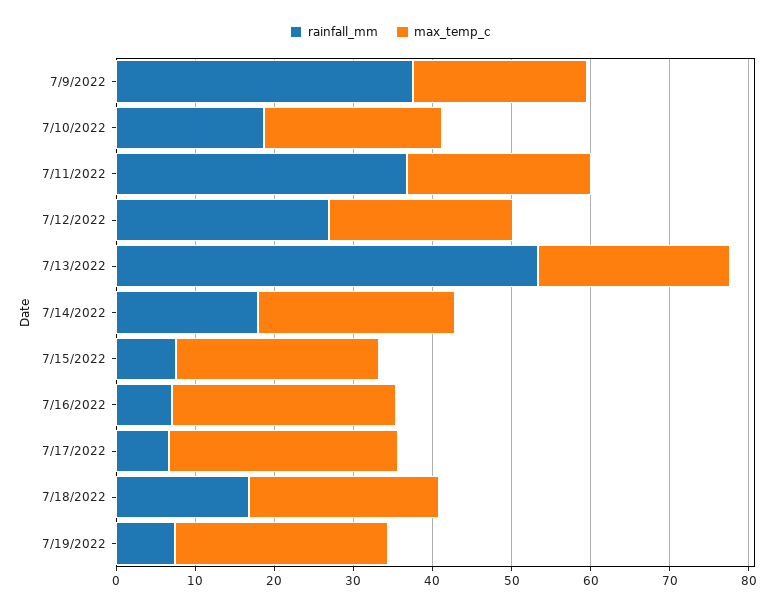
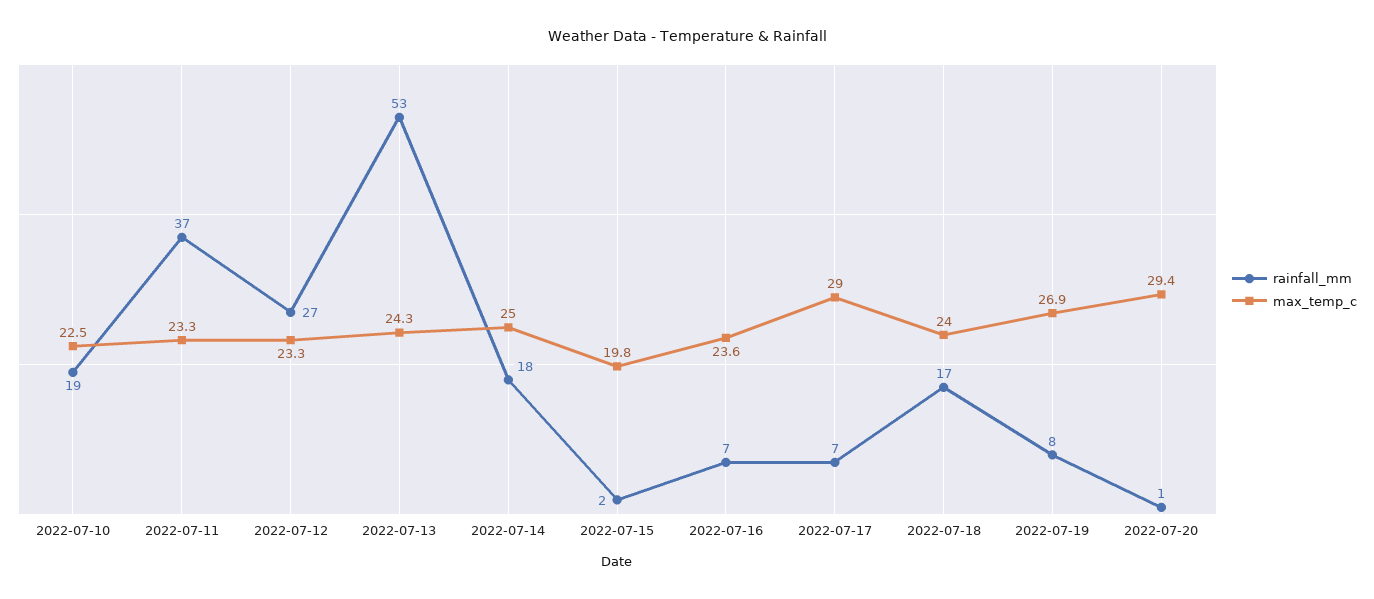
rainfall_mm, 7/9/2022: 38 -> none
max_temp_c, 7/9/2022: 22 -> none
rainfall_mm, 7/15/2022: 8 -> 2
max_temp_c, 7/15/2022: 26 -> 19.8
max_temp_c, 7/16/2022: 28 -> 23.6
rainfall_mm, 2022-07-20: none -> 1
max_temp_c, 2022-07-20: none -> 29.4

